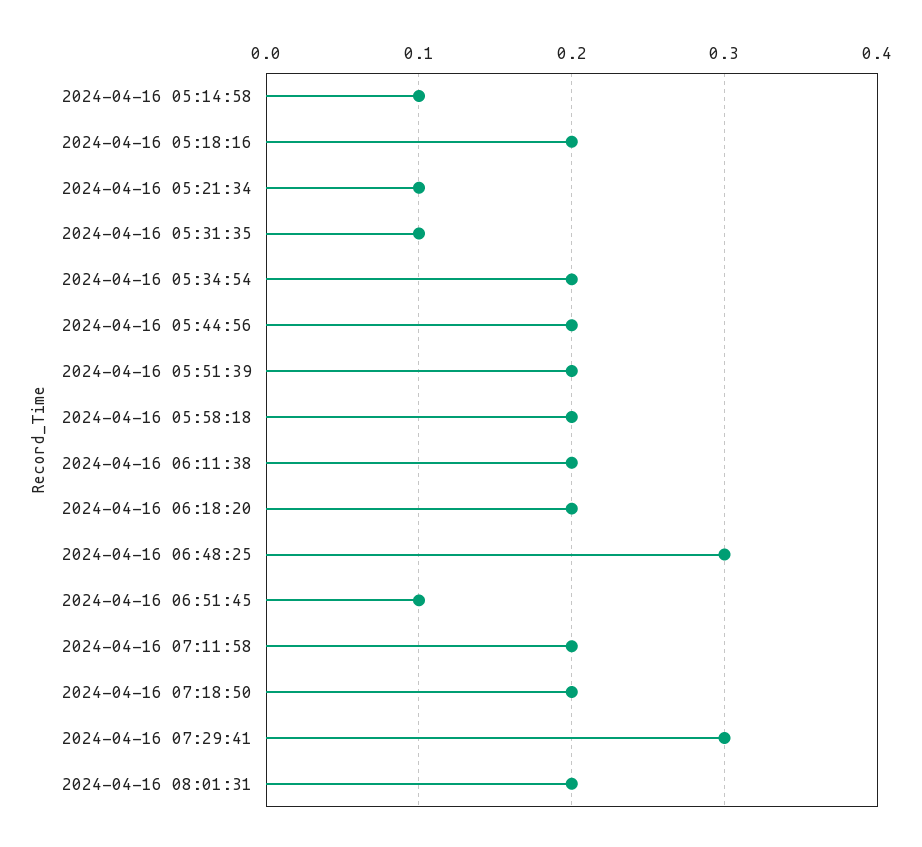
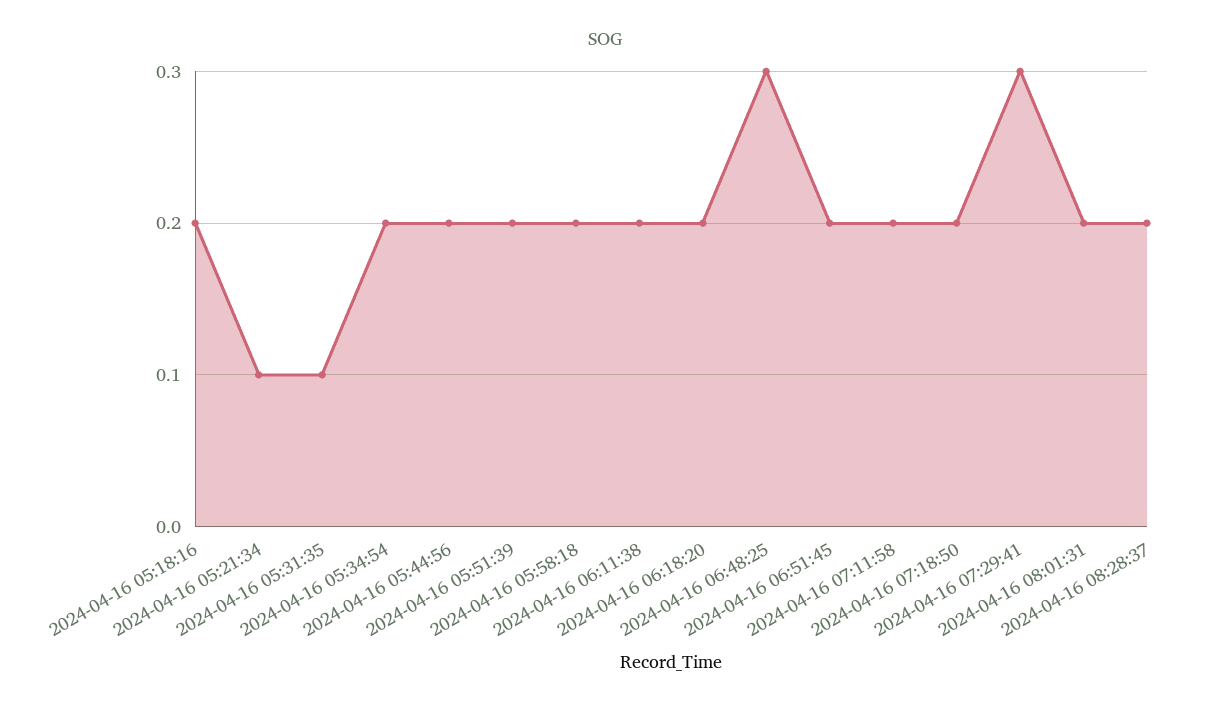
2024-04-16 05:14:58: 0.1 -> none
2024-04-16 06:51:45: 0.1 -> 0.2
2024-04-16 08:28:37: none -> 0.2

